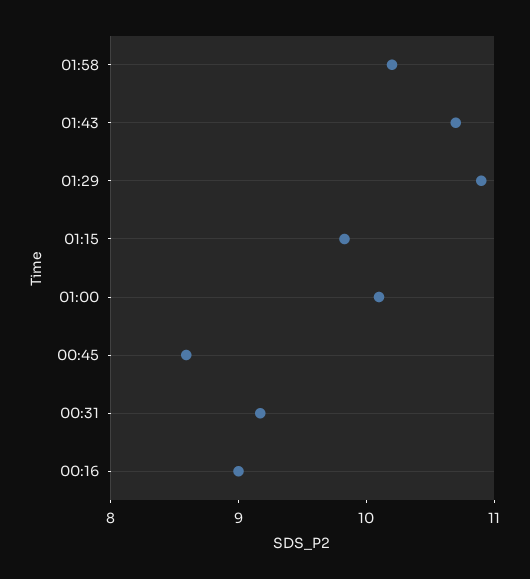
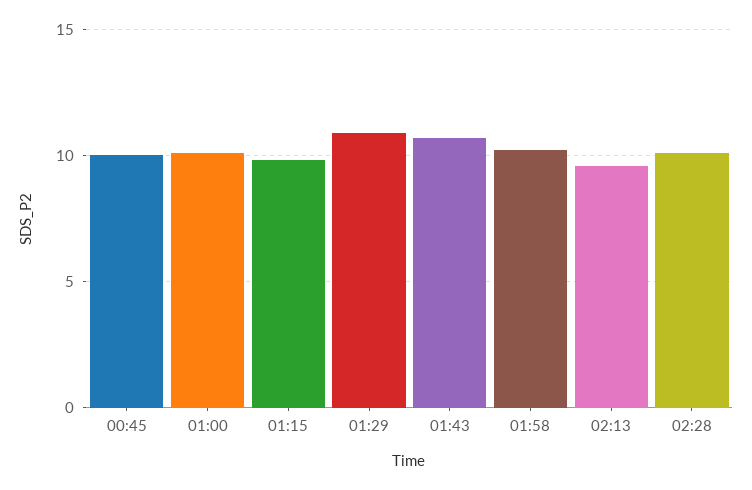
00:45: 8.6 -> 10
00:31: 9.2 -> none
00:16: 9 -> none
02:13: none -> 9.5
02:28: none -> 10

